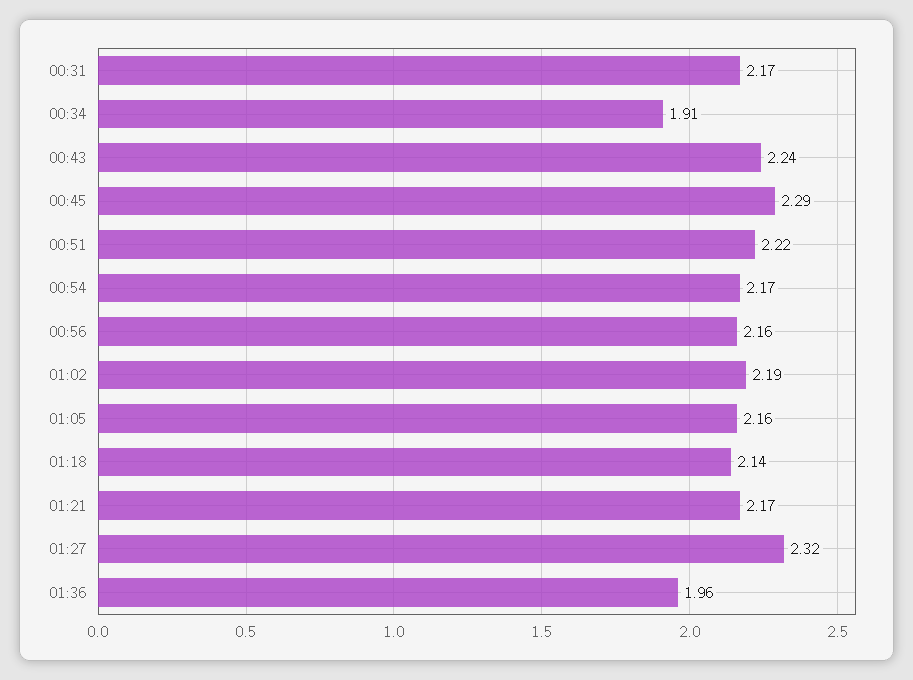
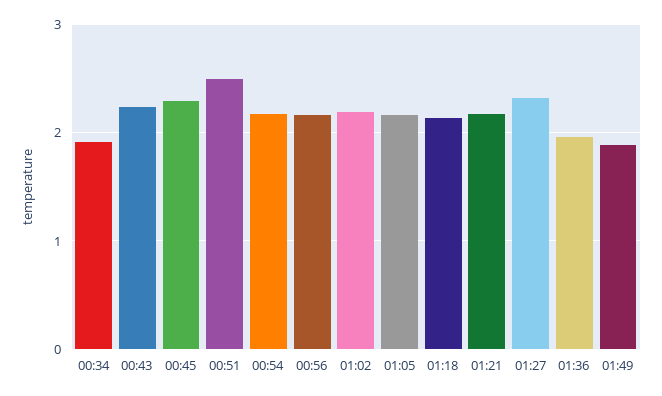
00:31: 2.17 -> none
00:51: 2.22 -> 2.5
01:49: none -> 1.9

